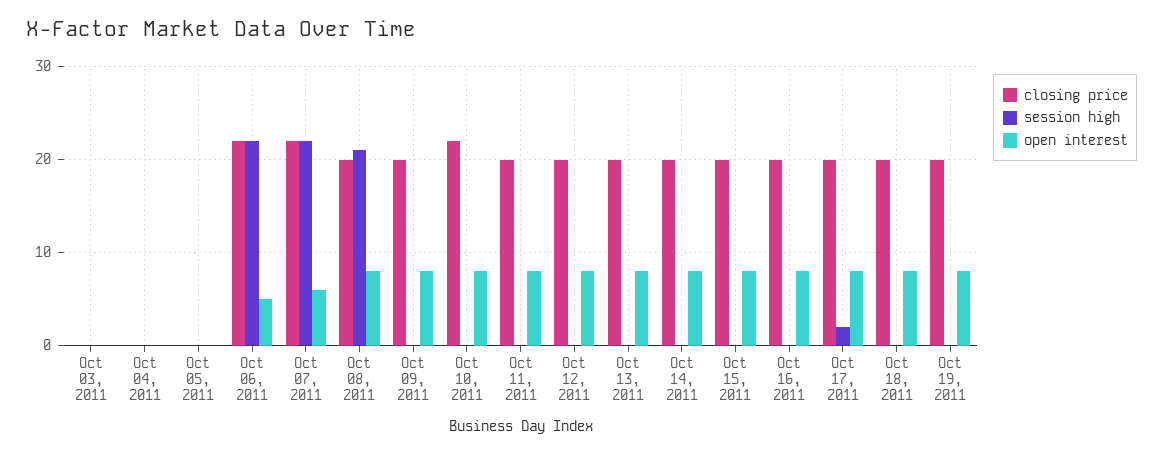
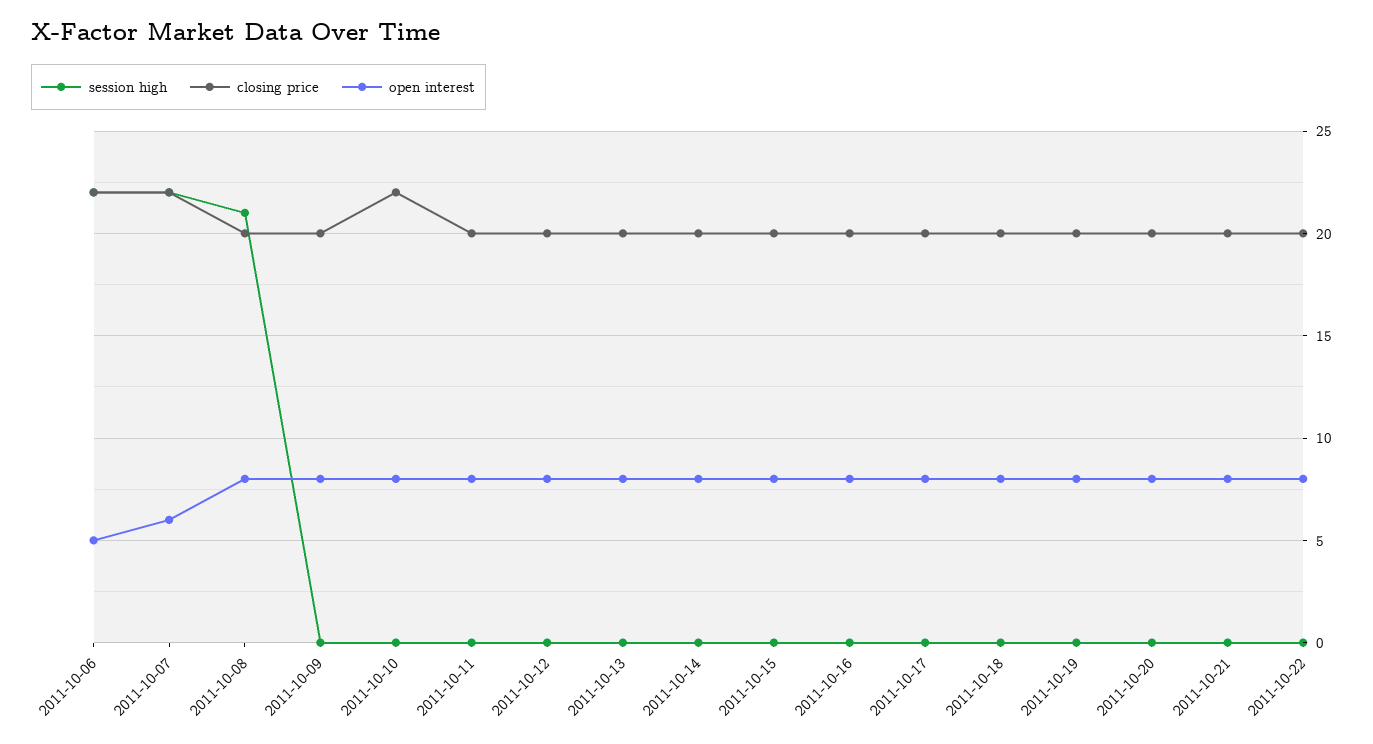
closing price, Oct 03, 2011: 0 -> none
session high, Oct 03, 2011: 0 -> none
open interest, Oct 03, 2011: 0 -> none
closing price, Oct 04, 2011: 0 -> none
session high, Oct 04, 2011: 0 -> none
open interest, Oct 04, 2011: 0 -> none
closing price, Oct 05, 2011: 0 -> none
session high, Oct 05, 2011: 0 -> none
open interest, Oct 05, 2011: 0 -> none
session high, Oct 17, 2011: 2 -> 0
session high, 2011-10-20: none -> 0
closing price, 2011-10-20: none -> 20
open interest, 2011-10-20: none -> 8
session high, 2011-10-21: none -> 0
closing price, 2011-10-21: none -> 20
open interest, 2011-10-21: none -> 8
session high, 2011-10-22: none -> 0
closing price, 2011-10-22: none -> 20
open interest, 2011-10-22: none -> 8

